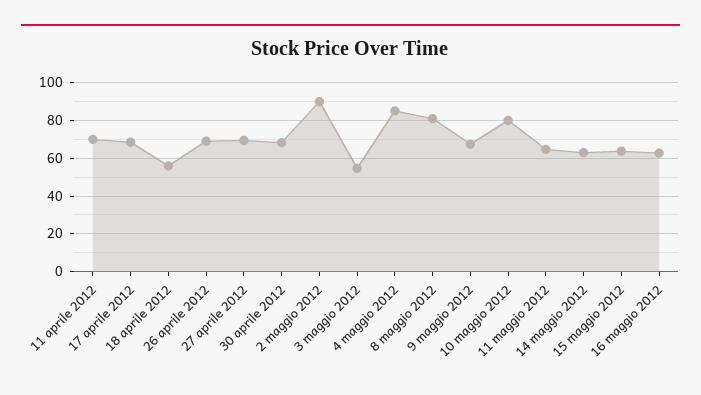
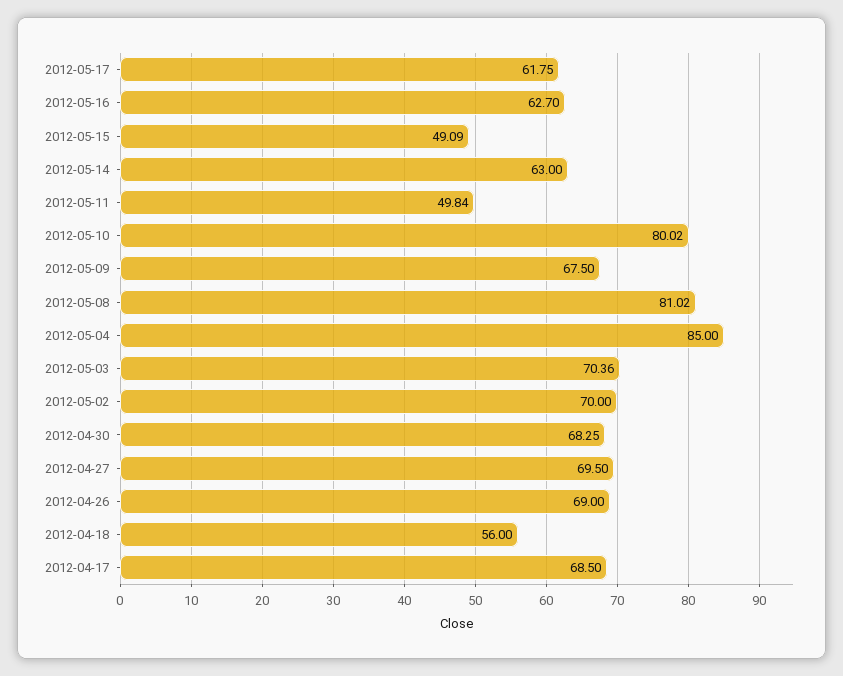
11 aprile 2012: 70 -> none
2 maggio 2012: 90 -> 70
3 maggio 2012: 55 -> 70.36
11 maggio 2012: 65 -> 49.84
15 maggio 2012: 65 -> 49.09
2012-05-17: none -> 61.75

